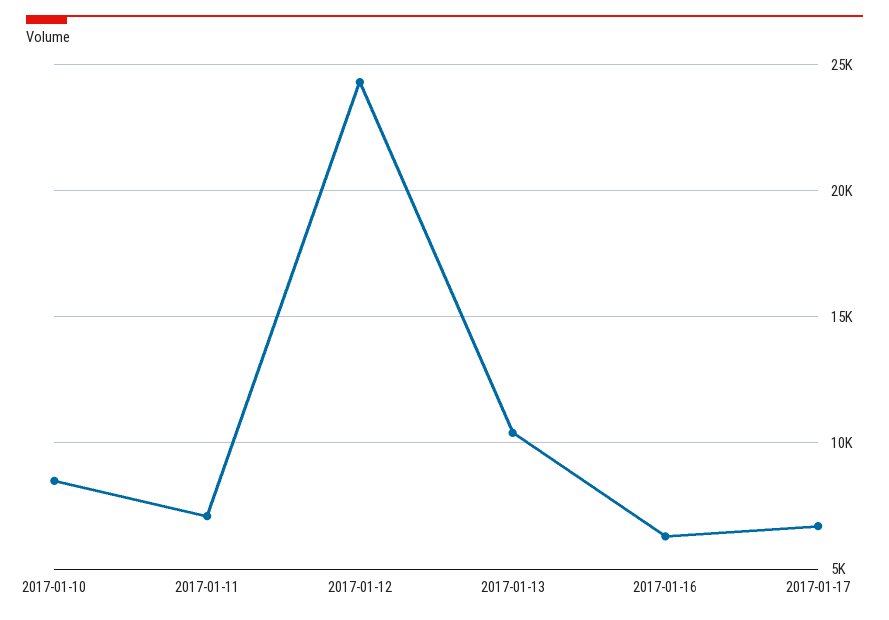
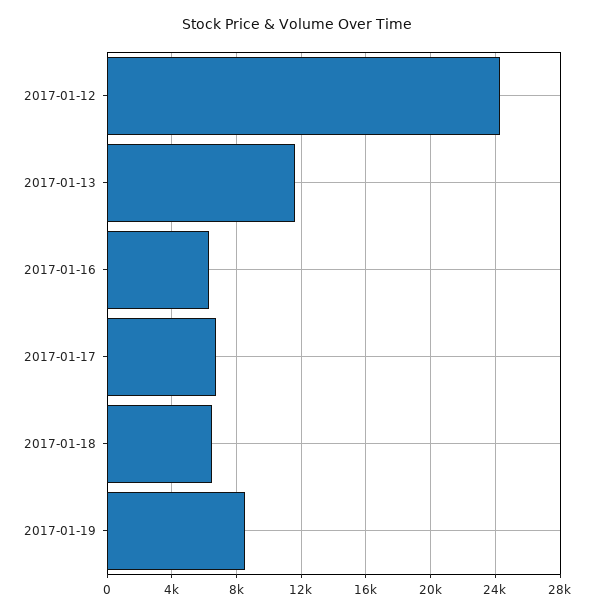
2017-01-10: 8500 -> none
2017-01-11: 7000 -> none
2017-01-13: 10500 -> 11500
2017-01-18: none -> 6500
2017-01-19: none -> 8500

